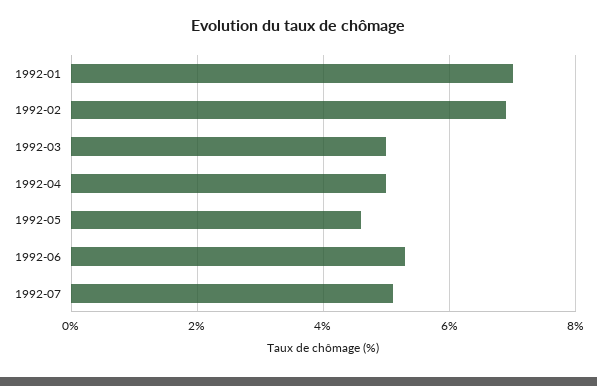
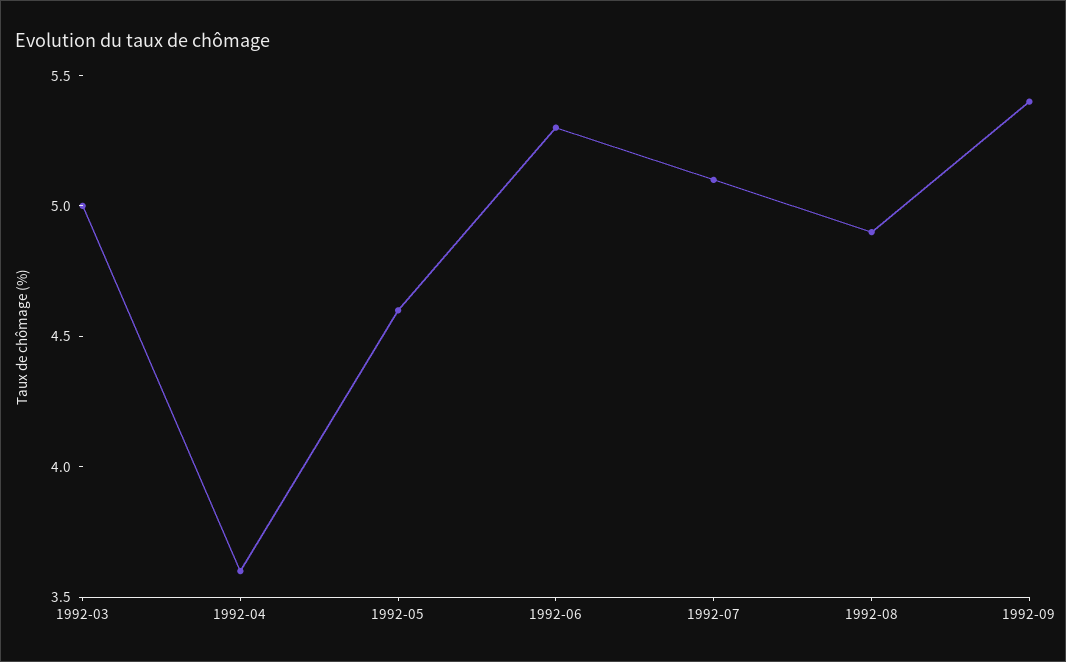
1992-01: 7 -> none
1992-02: 7 -> none
1992-04: 5 -> 3.6
1992-08: none -> 4.9
1992-09: none -> 5.4

